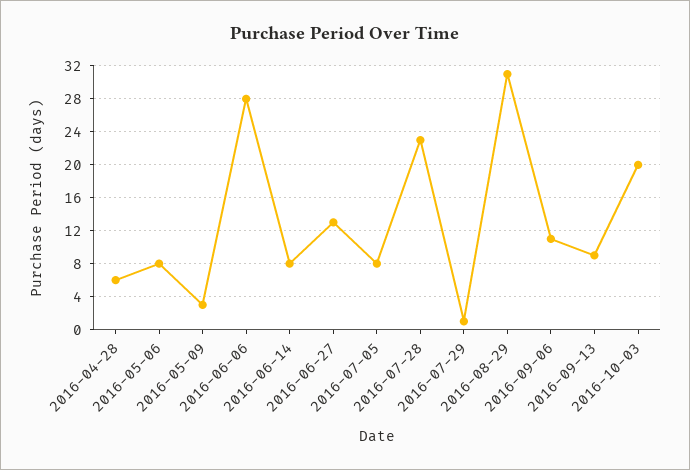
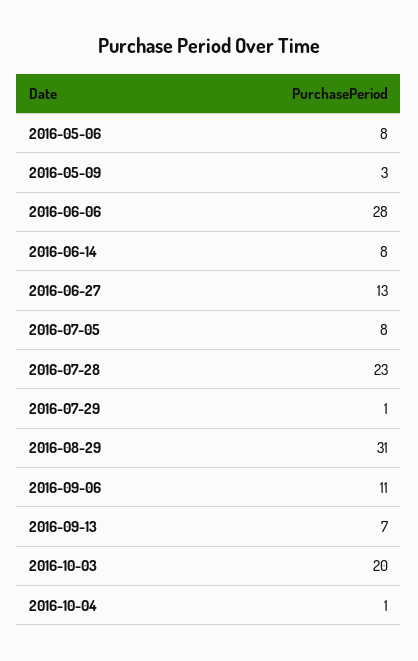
2016-04-28: 6 -> none
2016-09-13: 9 -> 7
2016-10-04: none -> 1

